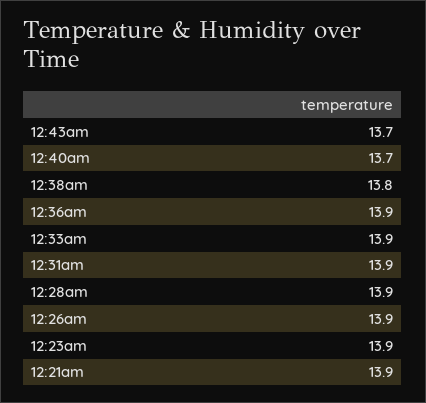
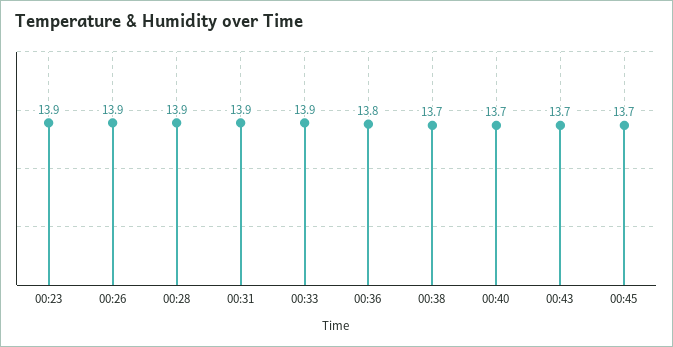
12:38am: 13.8 -> 13.7
12:36am: 13.9 -> 13.8
12:21am: 13.9 -> none
00:45: none -> 13.7

